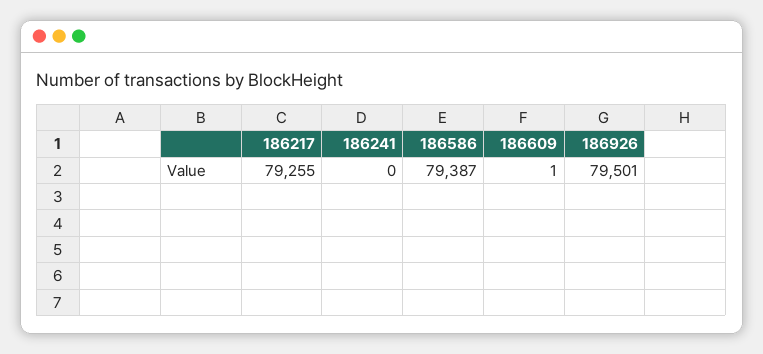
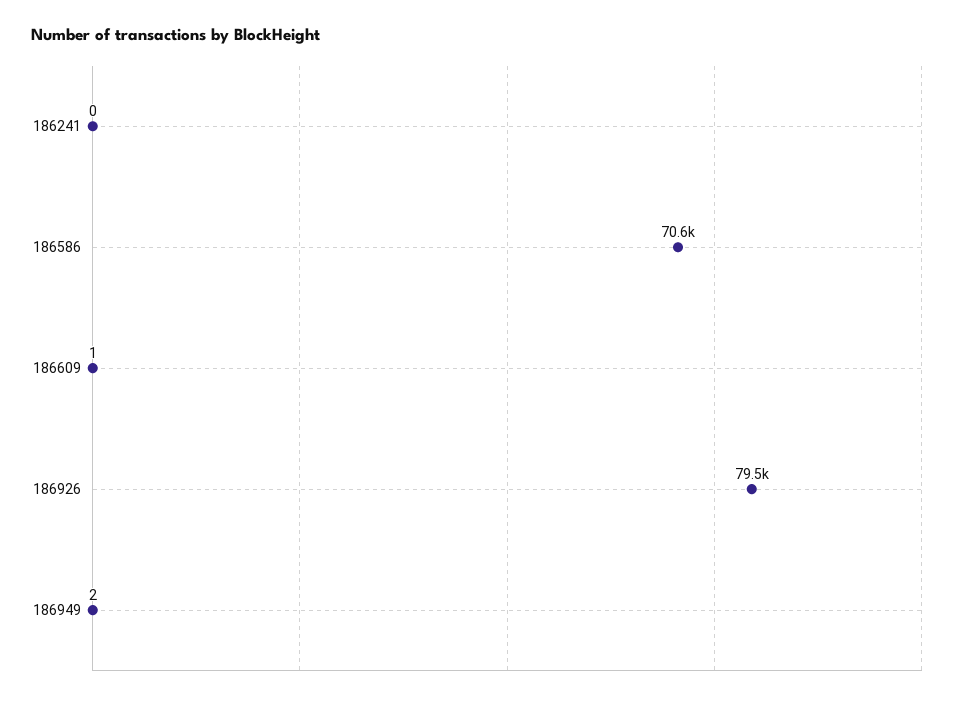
186217: 79255 -> none
186586: 79387 -> 70600
186949: none -> 2

